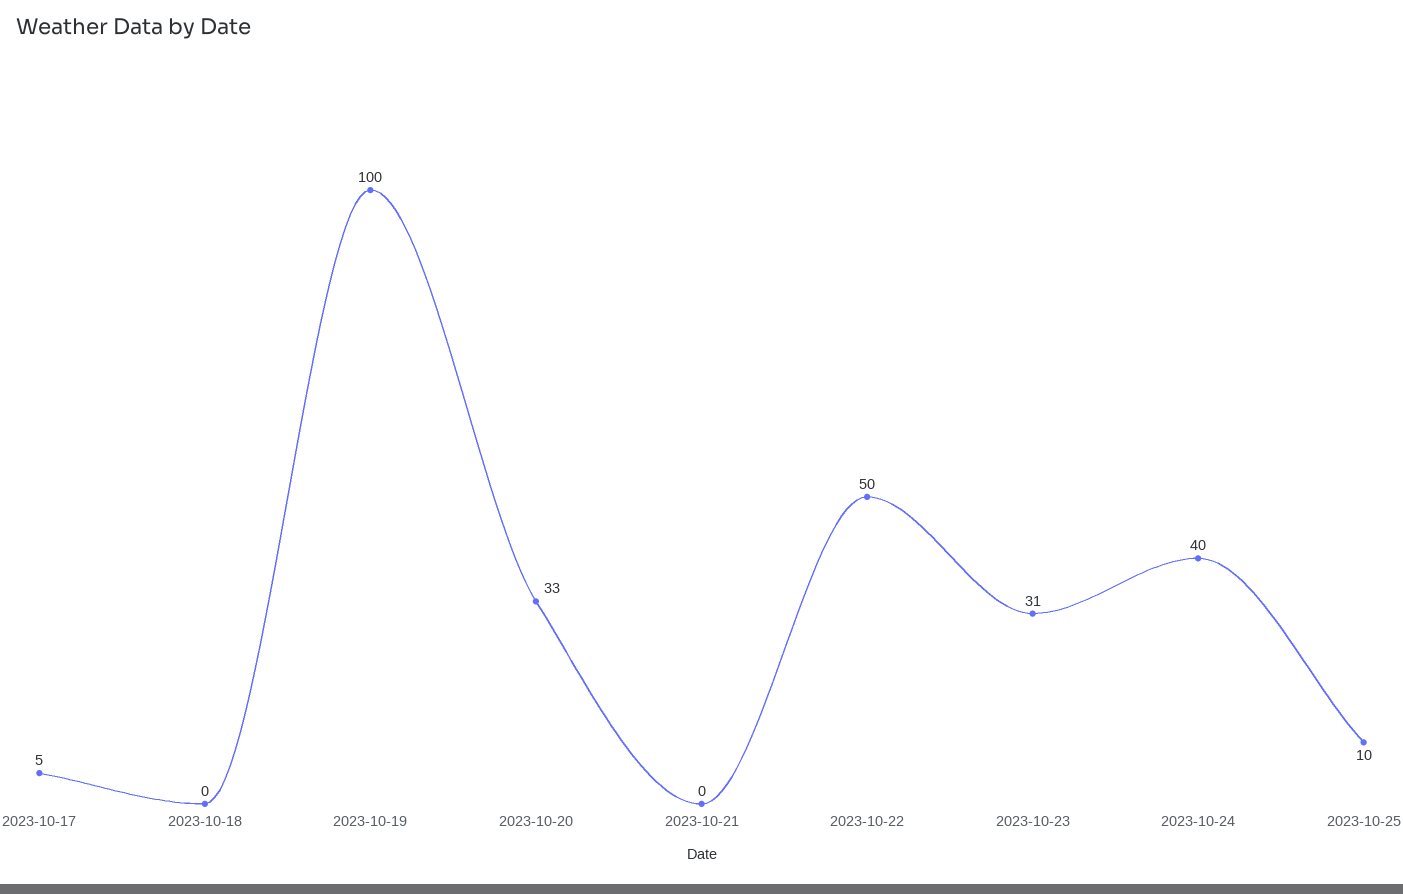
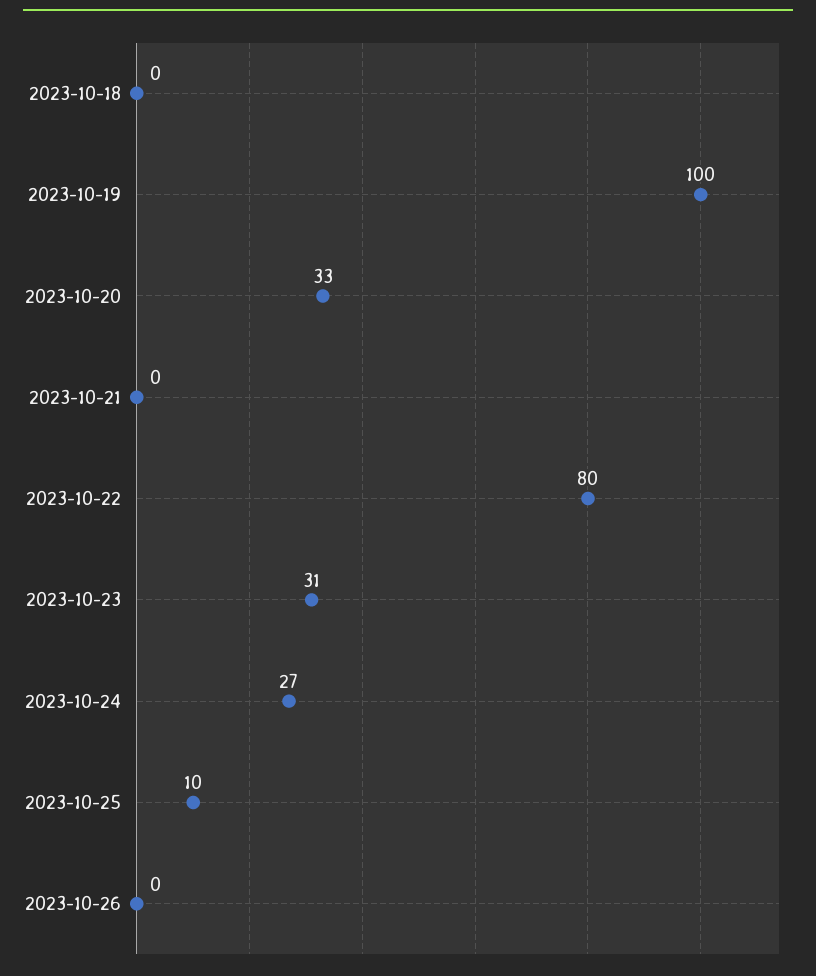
2023-10-17: 5 -> none
2023-10-22: 50 -> 80
2023-10-24: 40 -> 27
2023-10-26: none -> 0

